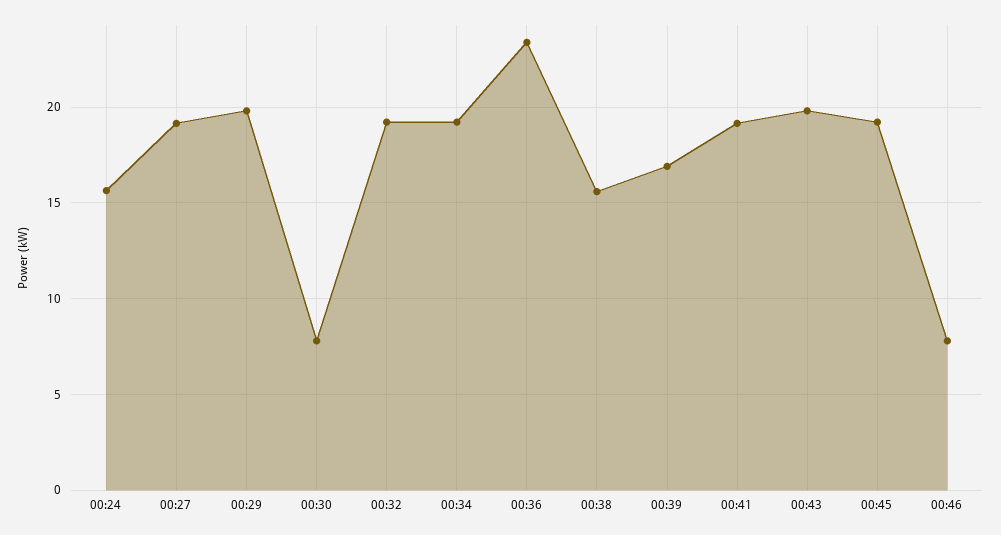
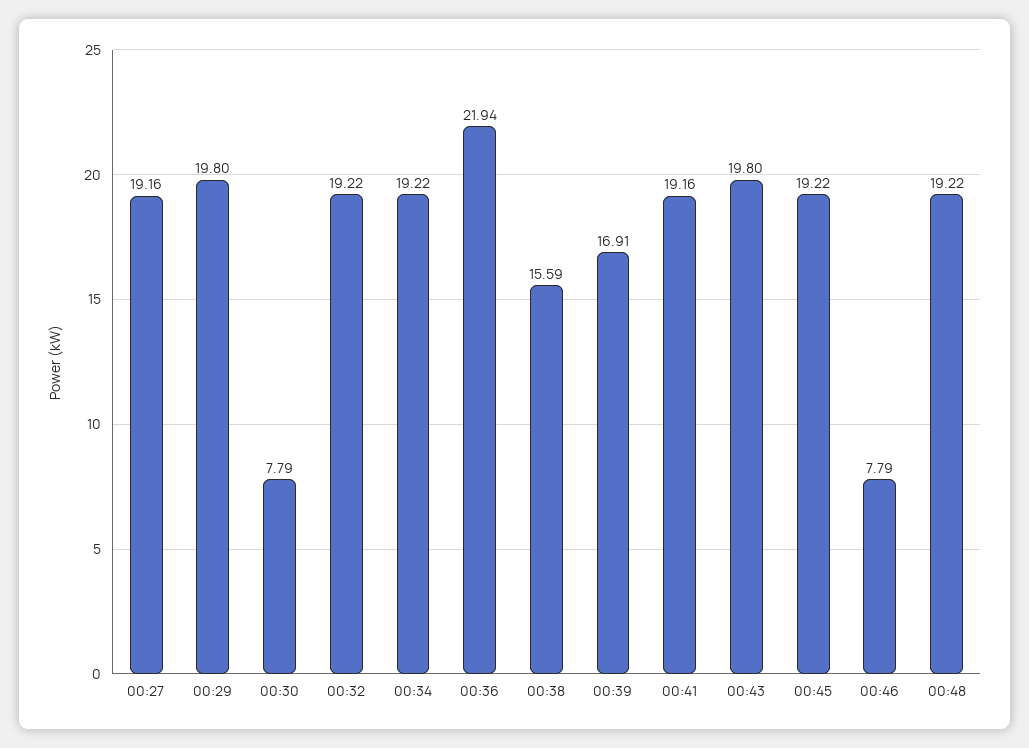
00:24: 15.5 -> none
00:36: 23.5 -> 21.94
00:48: none -> 19.22

